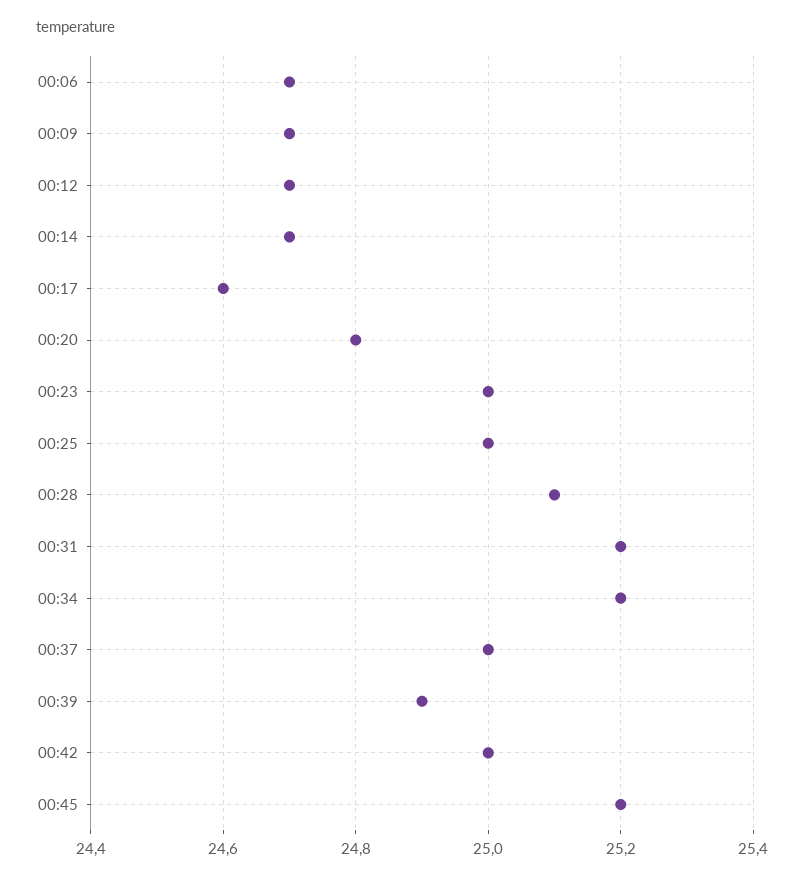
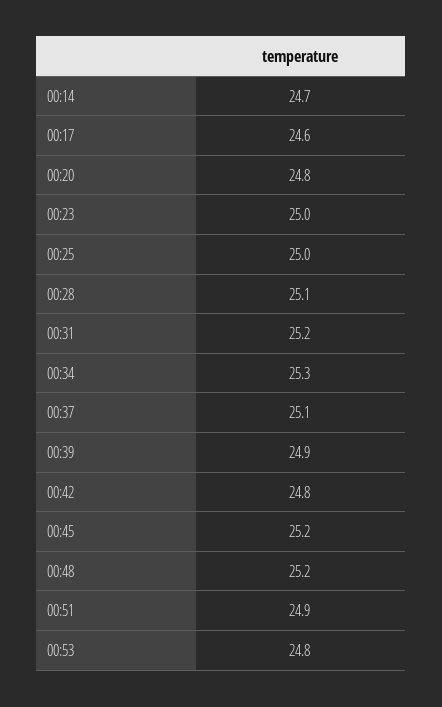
00:06: 24.7 -> none
00:09: 24.7 -> none
00:12: 24.7 -> none
00:34: 25.2 -> 25.3
00:37: 25 -> 25.1
00:42: 25 -> 24.8
00:48: none -> 25.2
00:51: none -> 24.9
00:53: none -> 24.8

